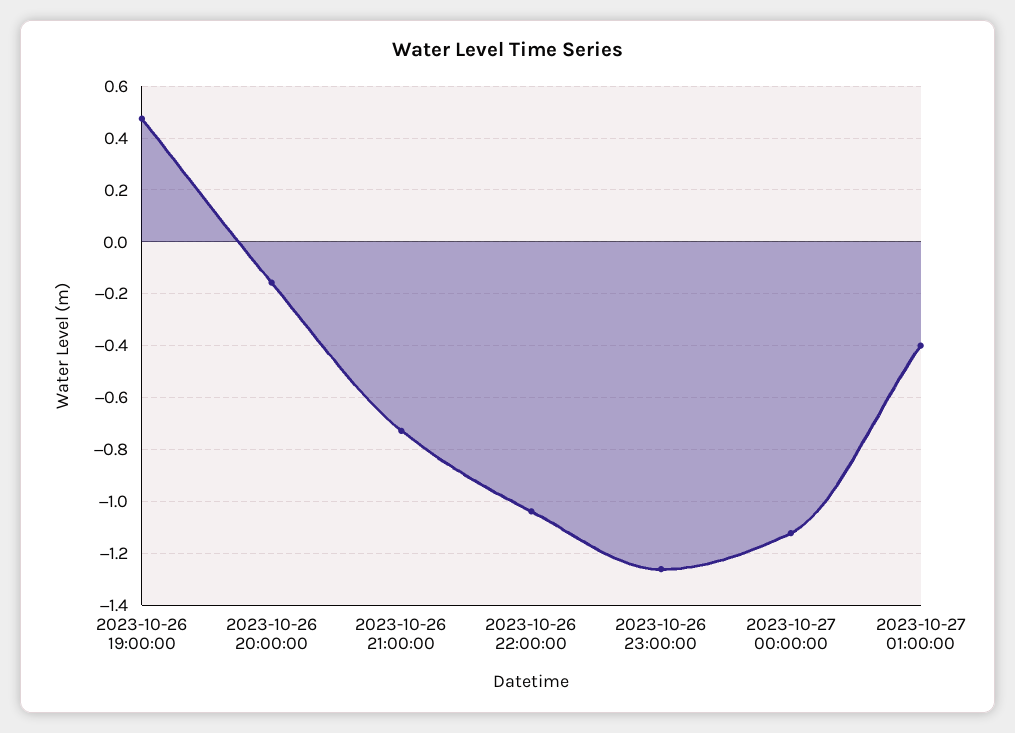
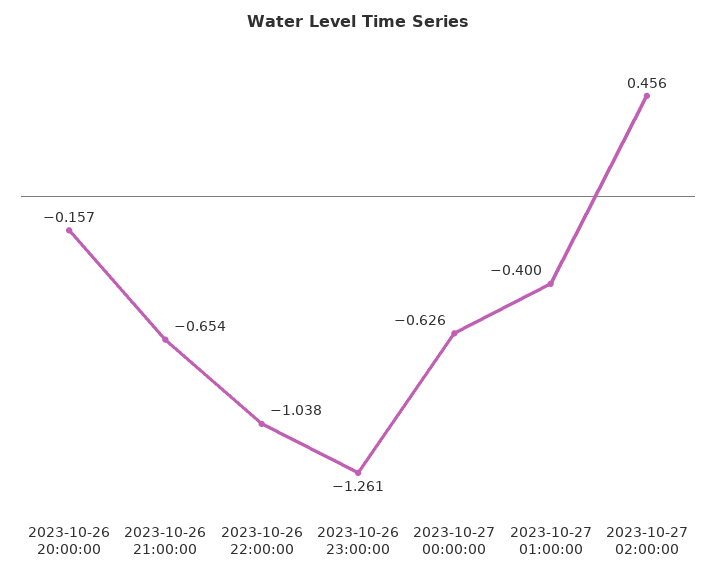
2023-10-26 19:00:00: 0.475 -> none
2023-10-26 21:00:00: -0.725 -> -0.654
2023-10-27 00:00:00: -1.125 -> -0.626
2023-10-27 02:00:00: none -> 0.456

